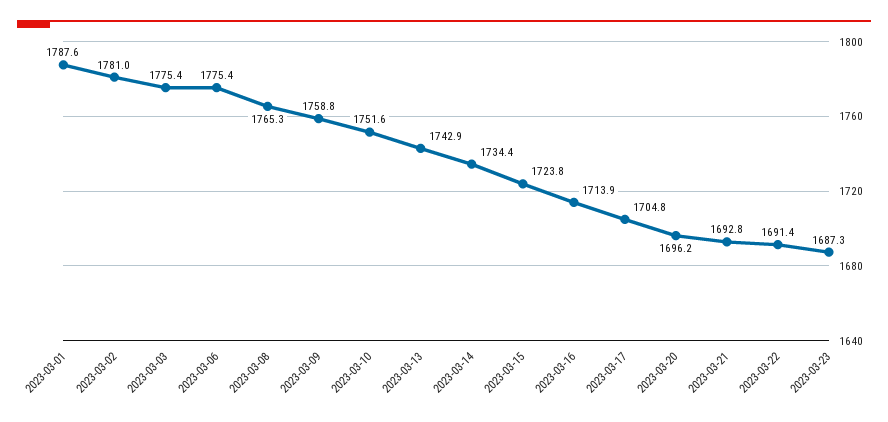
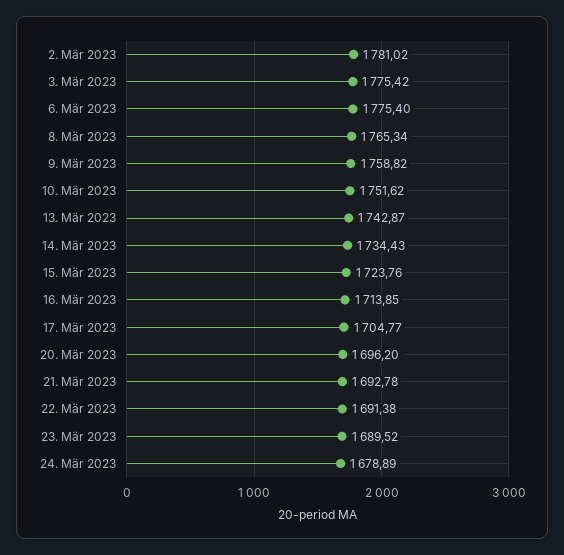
2023-03-01: 1787.6 -> none
2023-03-23: 1687.3 -> 1689.52
24. Mär 2023: none -> 1678.89

